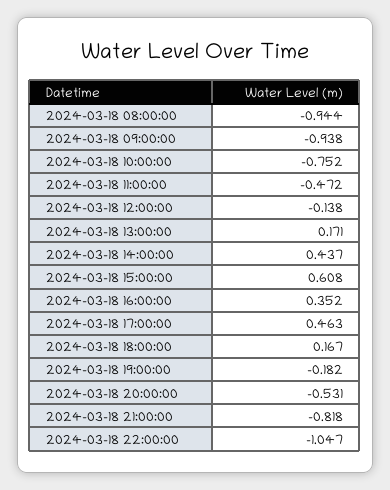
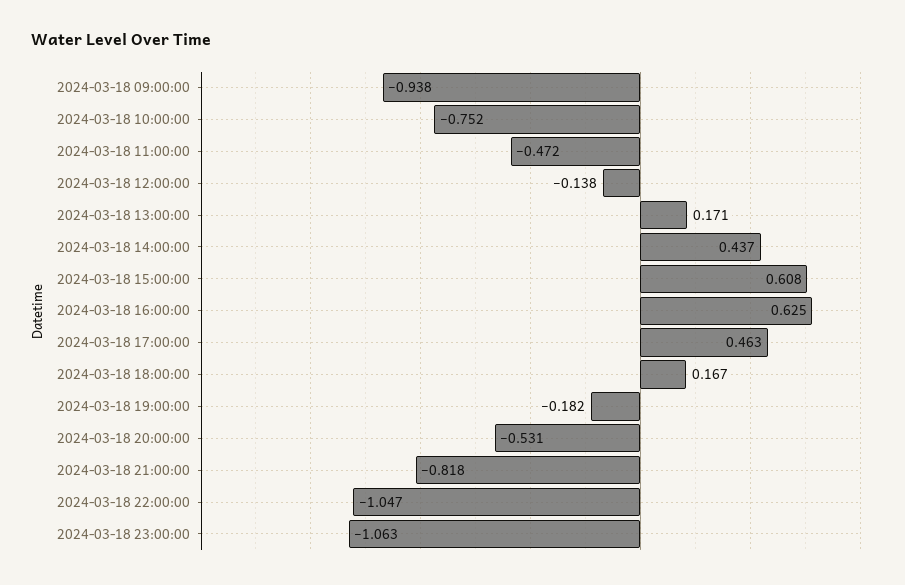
2024-03-18 08:00:00: -0.944 -> none
2024-03-18 16:00:00: 0.352 -> 0.625
2024-03-18 23:00:00: none -> -1.063

